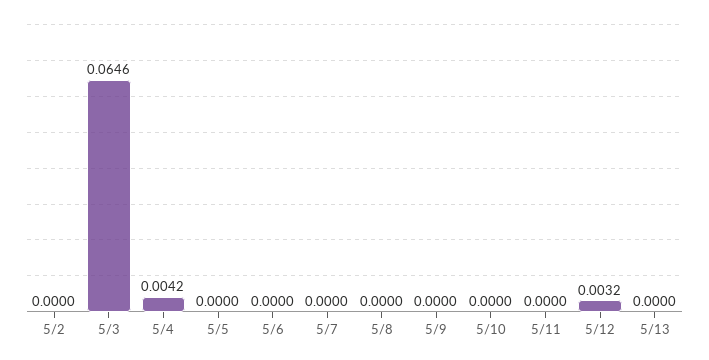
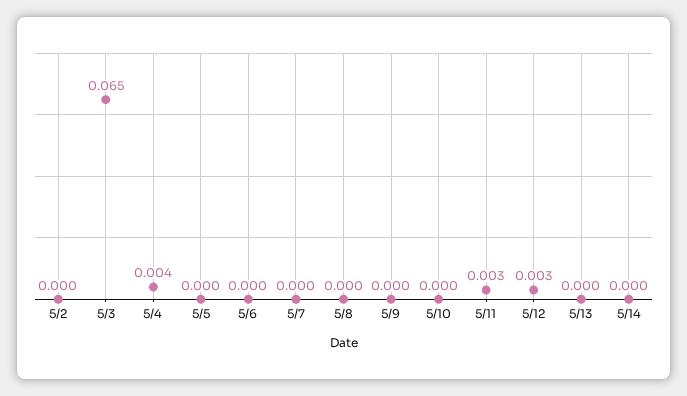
5/11: 0 -> 0.003
5/14: none -> 0

